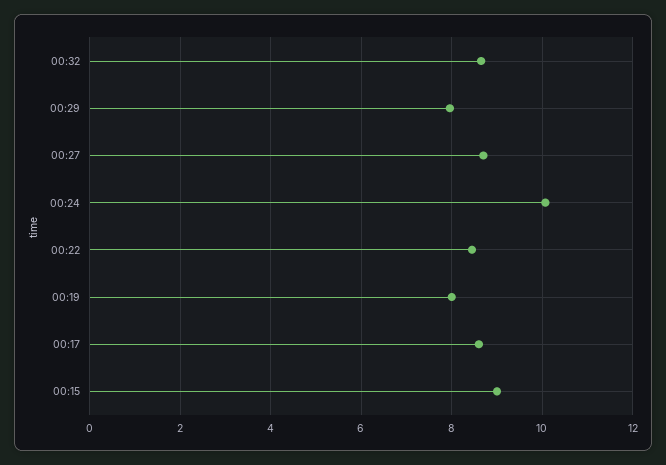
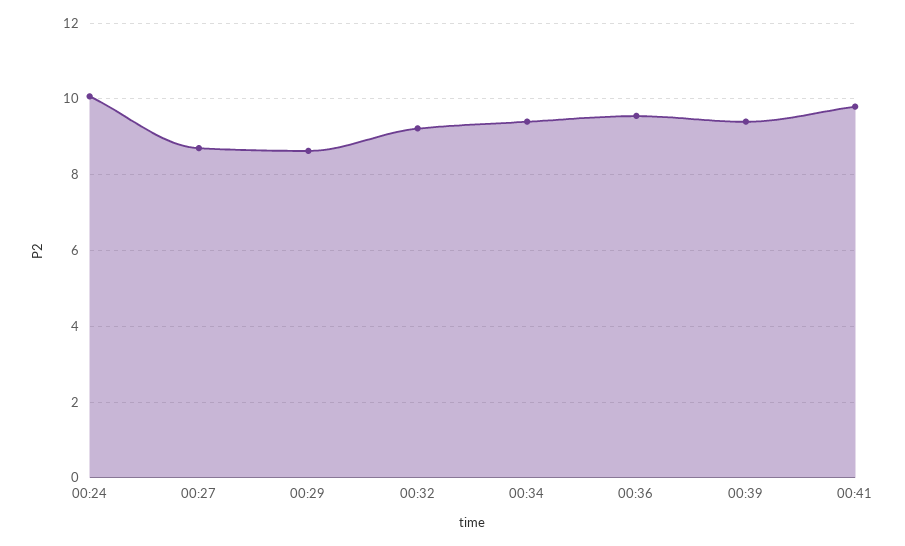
00:32: 8.6 -> 9.2
00:29: 8 -> 8.6
00:22: 8.4 -> none
00:19: 8 -> none
00:17: 8.6 -> none
00:15: 9 -> none
00:34: none -> 9.4
00:36: none -> 9.6
00:39: none -> 9.4
00:41: none -> 9.8

